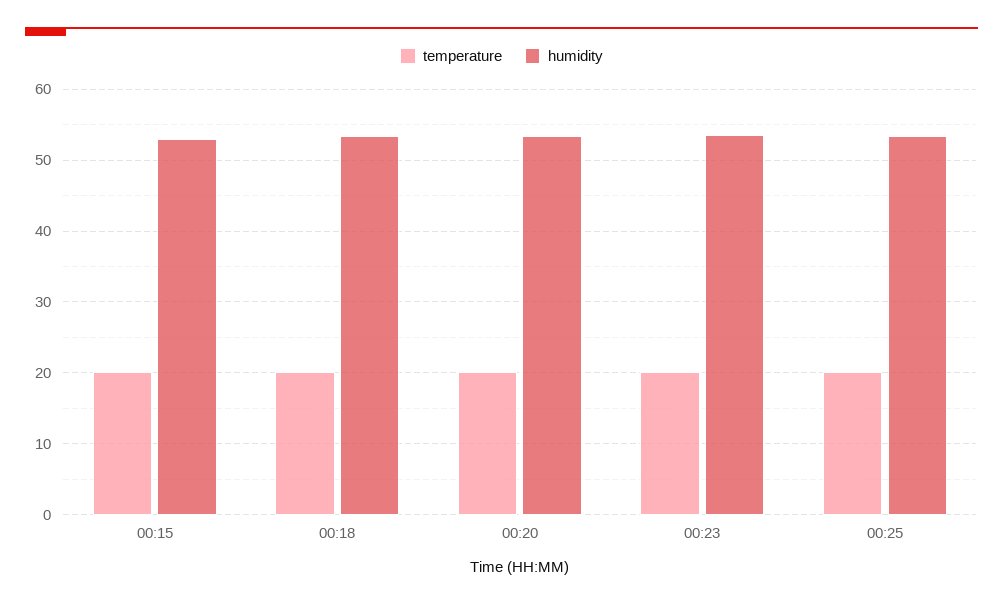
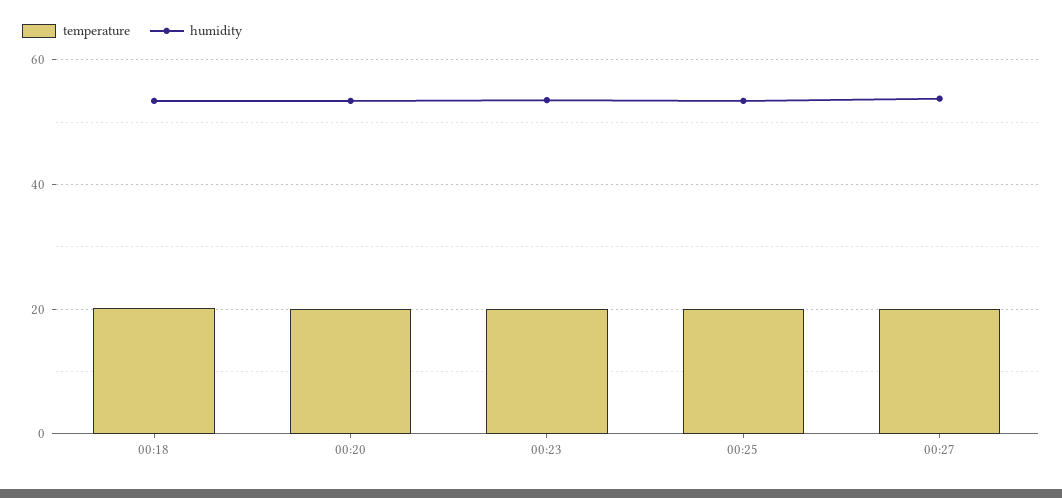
temperature, 00:15: 20 -> none
humidity, 00:15: 53 -> none
temperature, 00:27: none -> 20
humidity, 00:27: none -> 54

